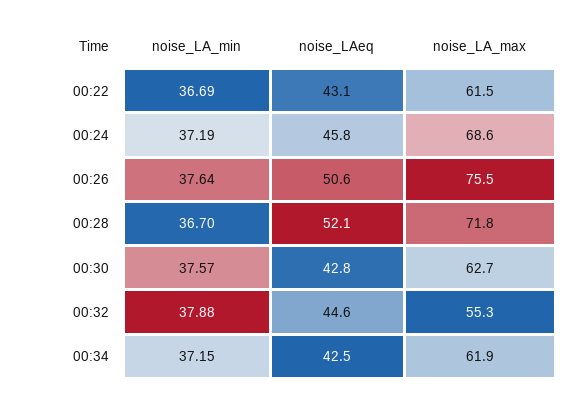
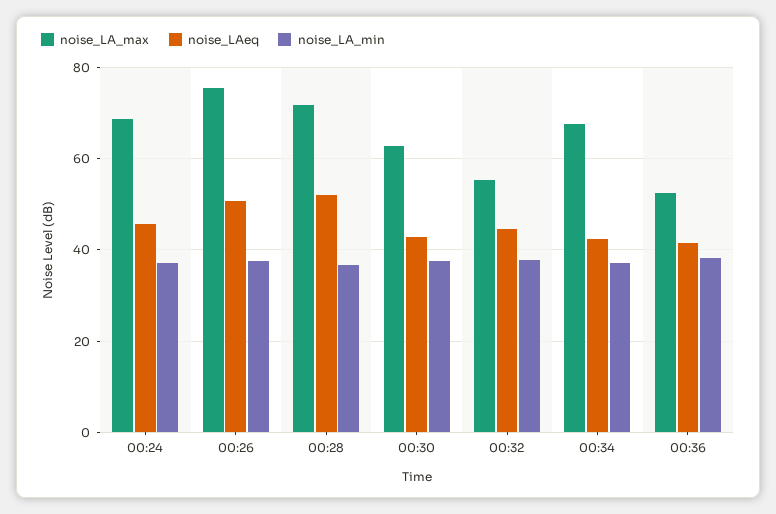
noise_LA_min, 00:22: 36.69 -> none
noise_LAeq, 00:22: 43.1 -> none
noise_LA_max, 00:22: 61.5 -> none
noise_LA_max, 00:34: 61.9 -> 68
noise_LA_max, 00:36: none -> 52
noise_LAeq, 00:36: none -> 42
noise_LA_min, 00:36: none -> 38

